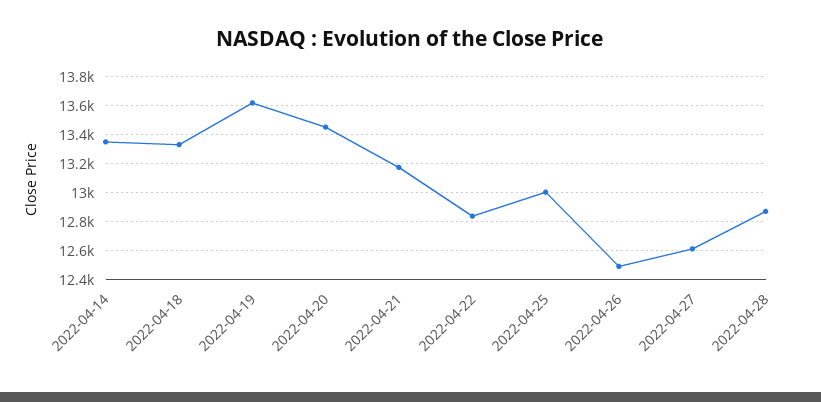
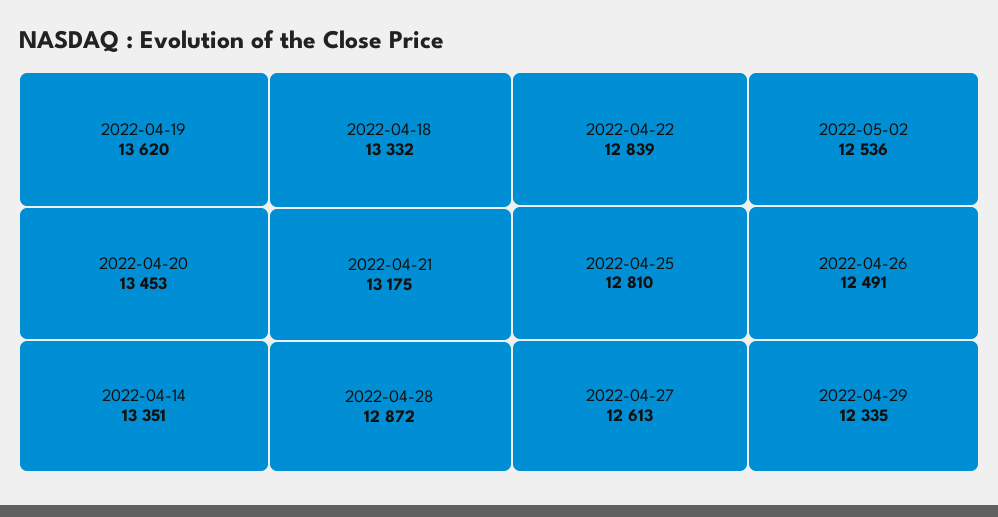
2022-04-25: 13000 -> 12810
2022-05-02: none -> 12536
2022-04-29: none -> 12335

